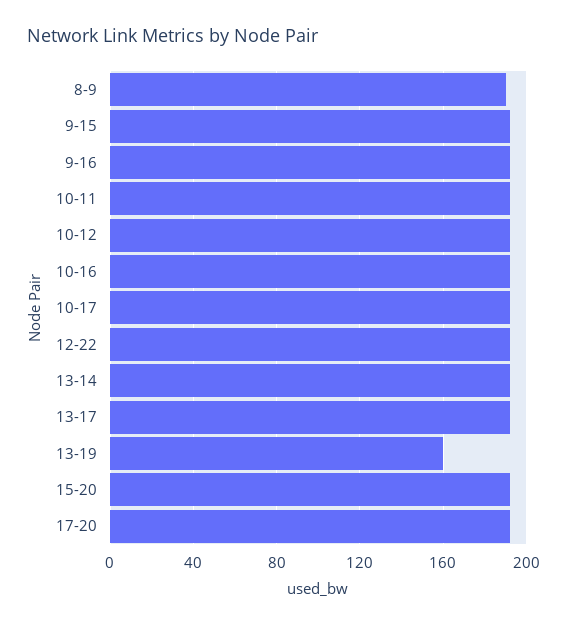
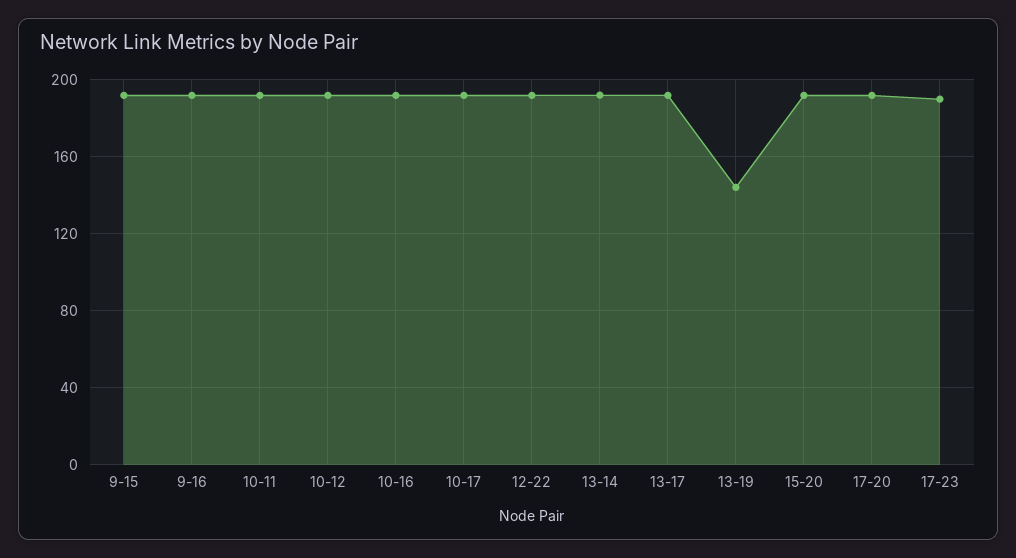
8-9: 190 -> none
13-19: 160 -> 145
17-23: none -> 190

